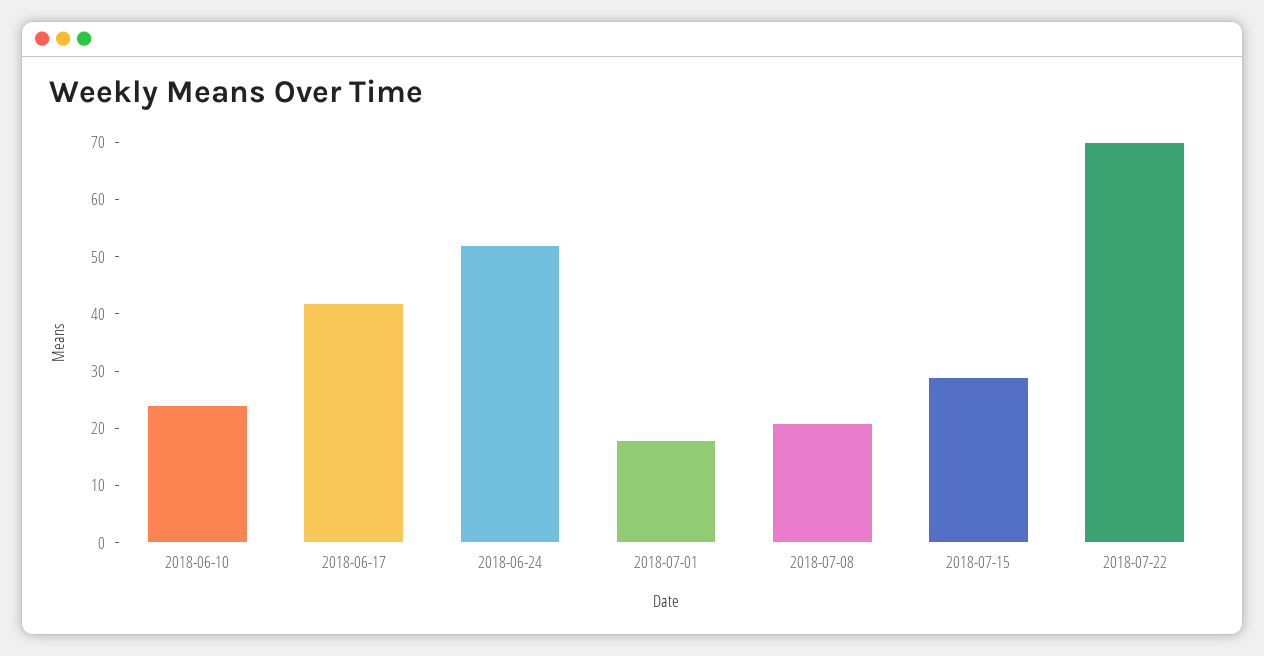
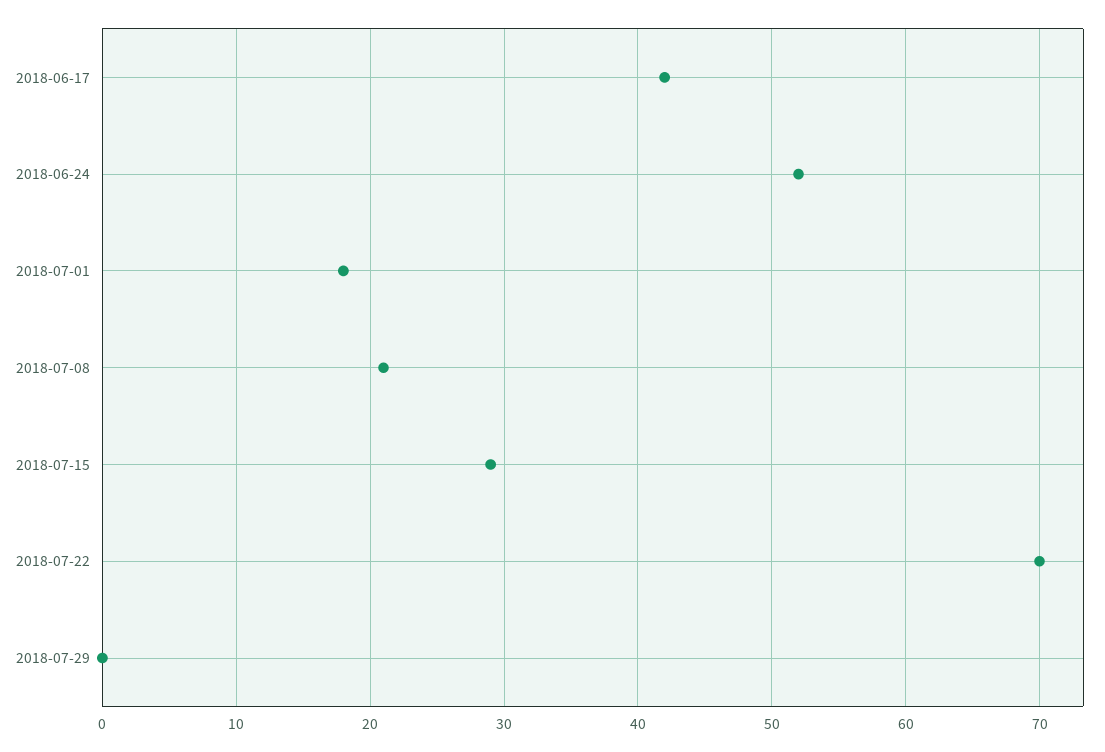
2018-06-10: 25 -> none
2018-07-29: none -> 0

